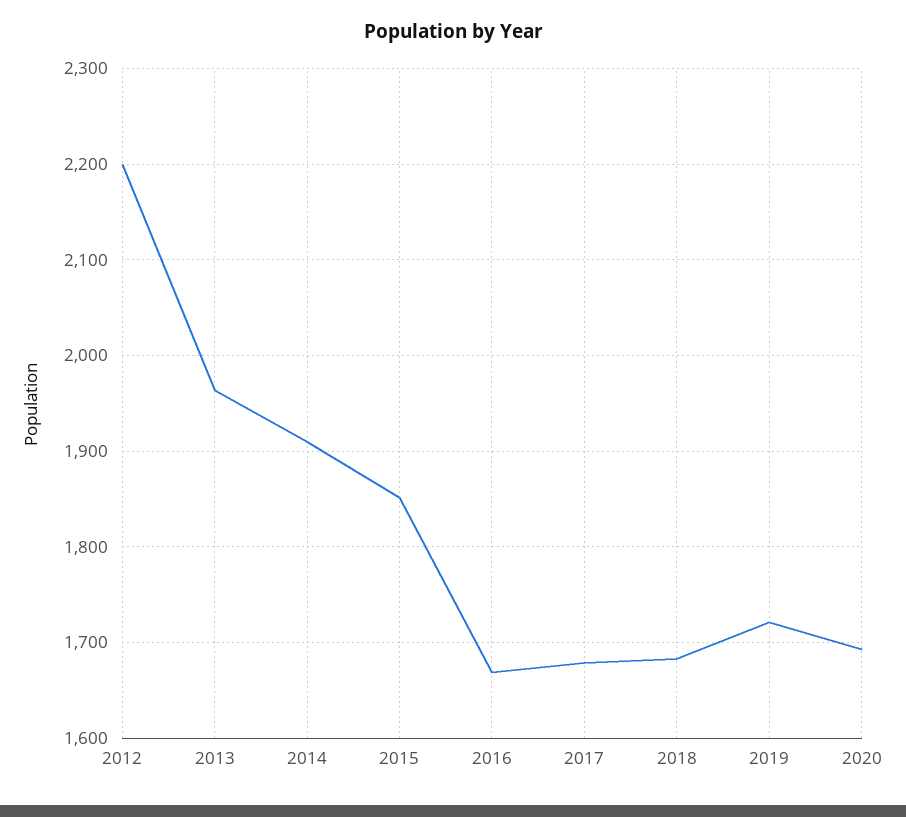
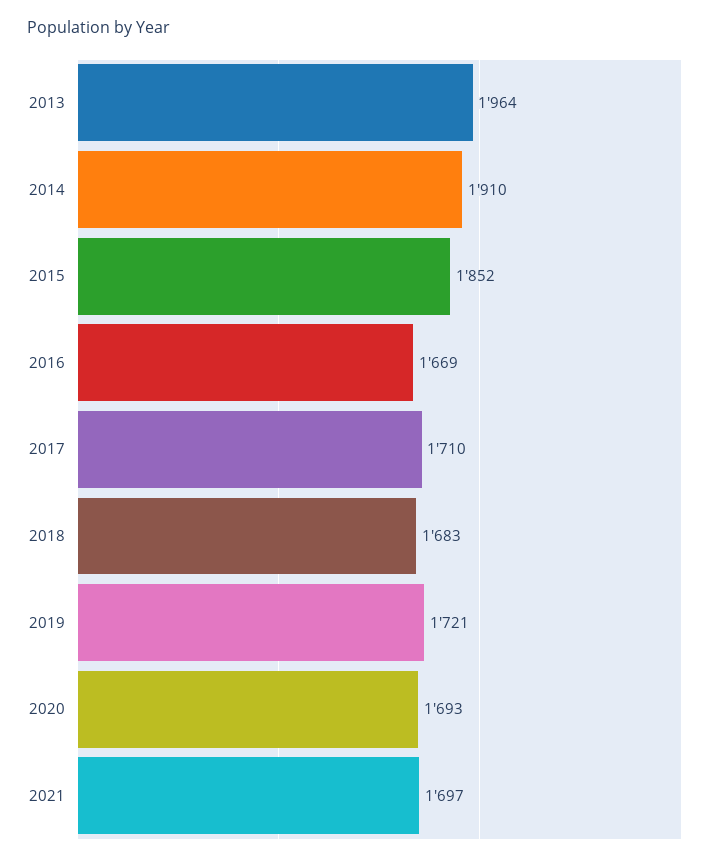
2012: 2200 -> none
2017: 1680 -> 1710
2021: none -> 1697

